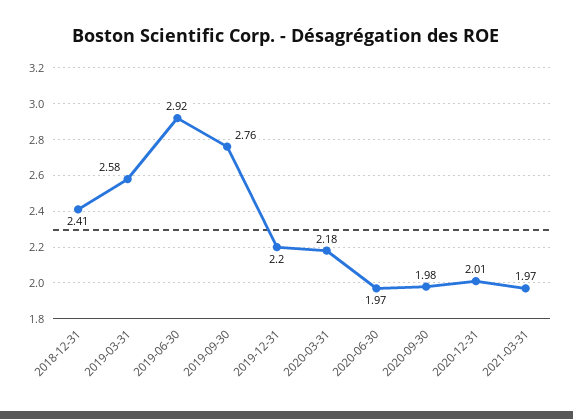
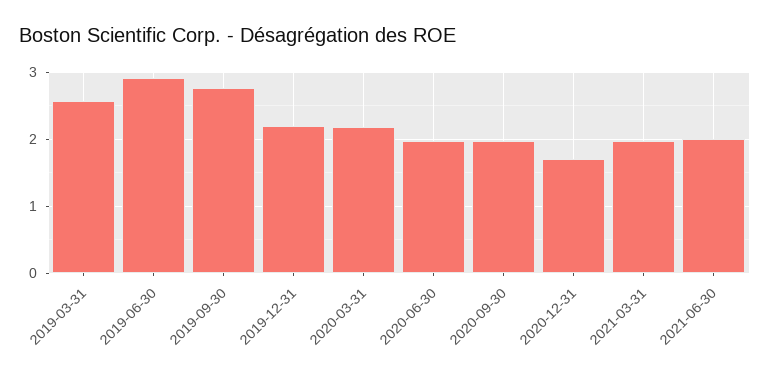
2018-12-31: 2.41 -> none
2020-12-31: 2.01 -> 1.7
2021-06-30: none -> 2

